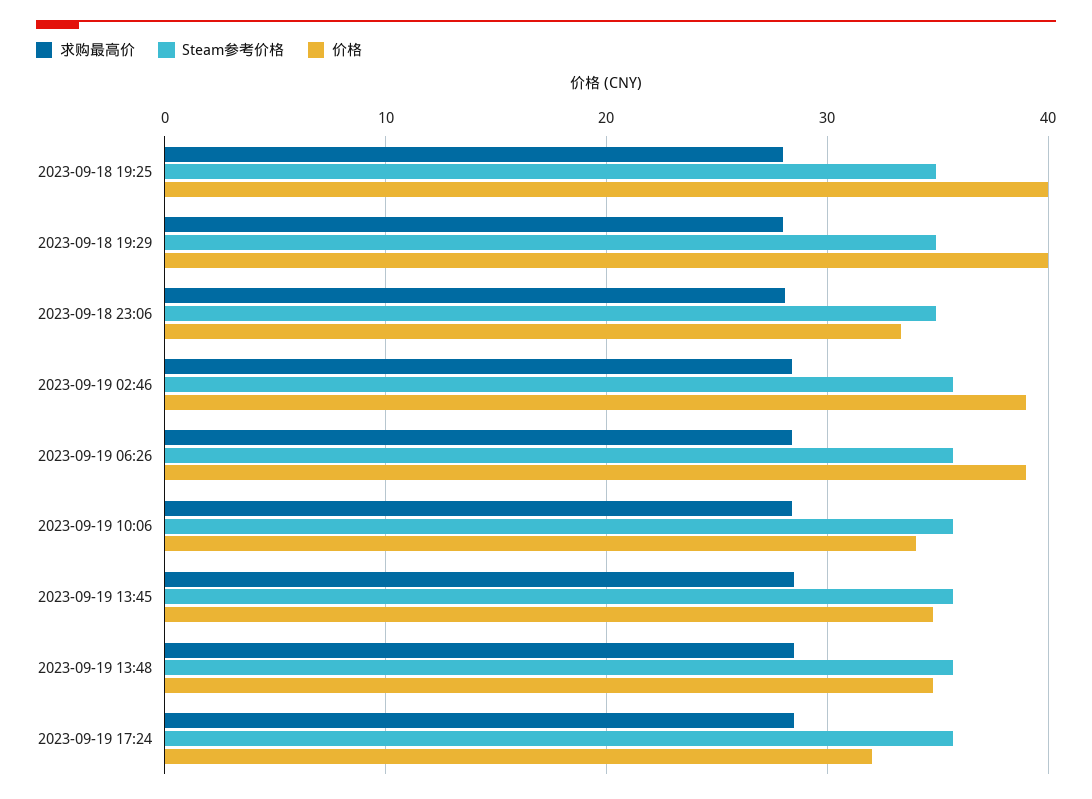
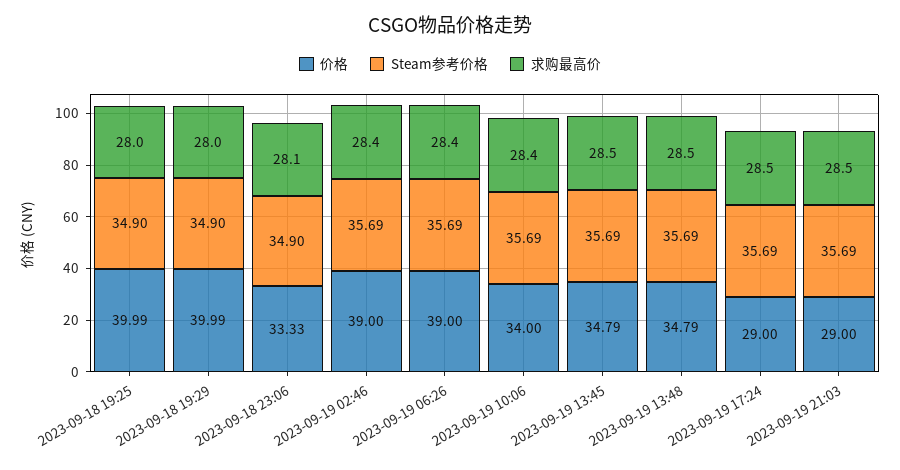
价格, 2023-09-19 17:24: 32 -> 29
价格, 2023-09-19 21:03: none -> 29
Steam参考价格, 2023-09-19 21:03: none -> 35.69
求购最高价, 2023-09-19 21:03: none -> 28.5

